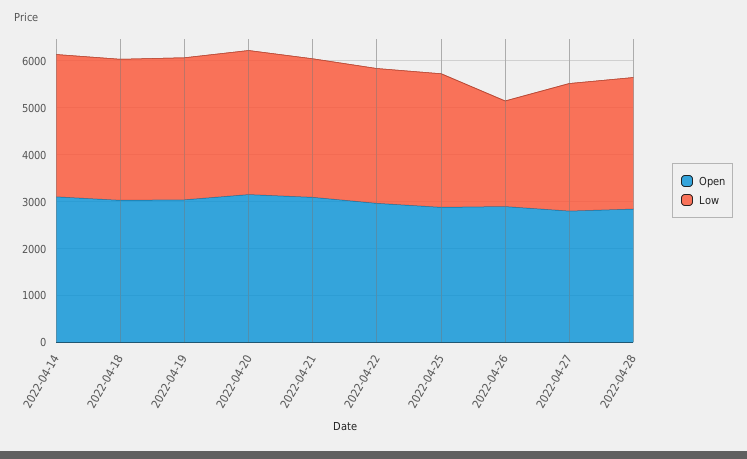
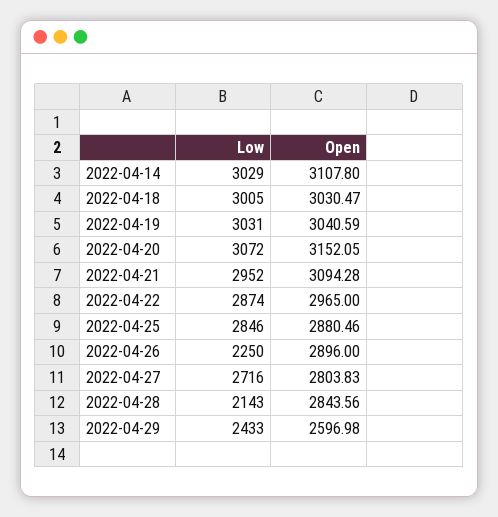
Low, 2022-04-28: 2800 -> 2143
Low, 2022-04-29: none -> 2433
Open, 2022-04-29: none -> 2596.98

